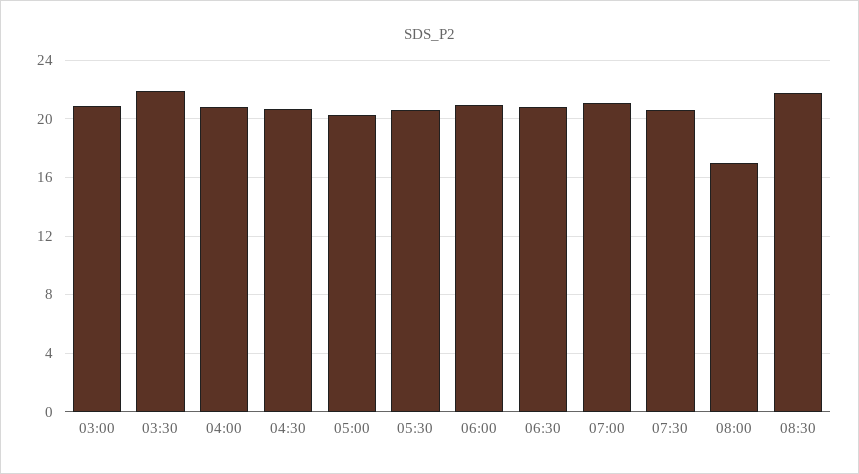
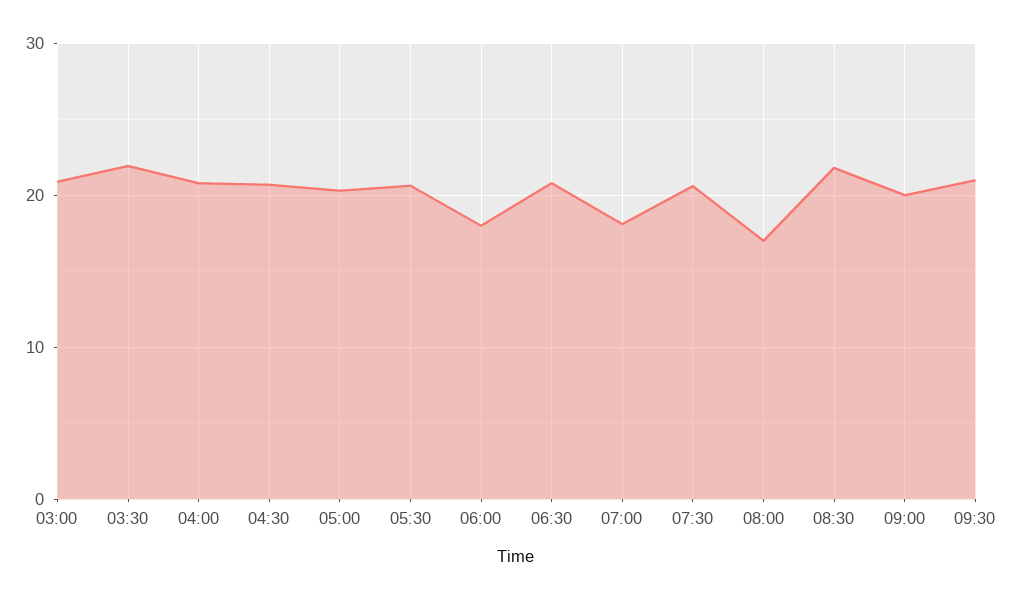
06:00: 21 -> 18
07:00: 21 -> 18
09:00: none -> 20
09:30: none -> 21

